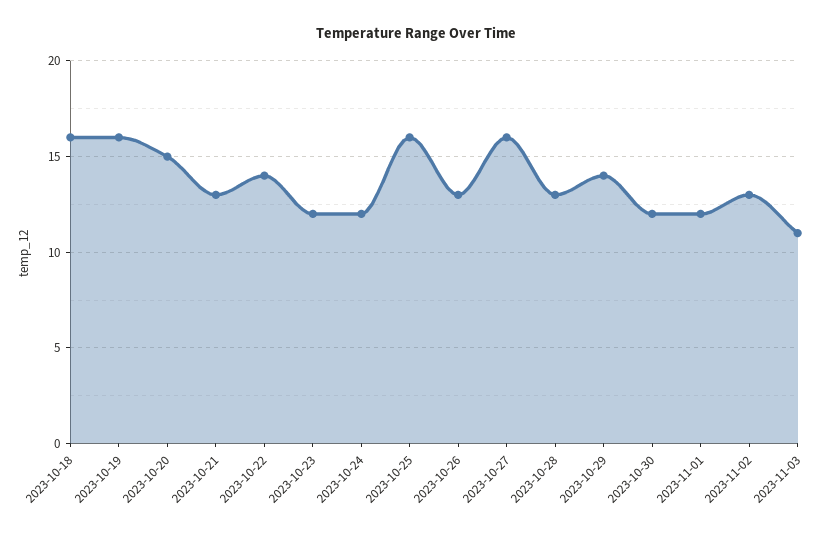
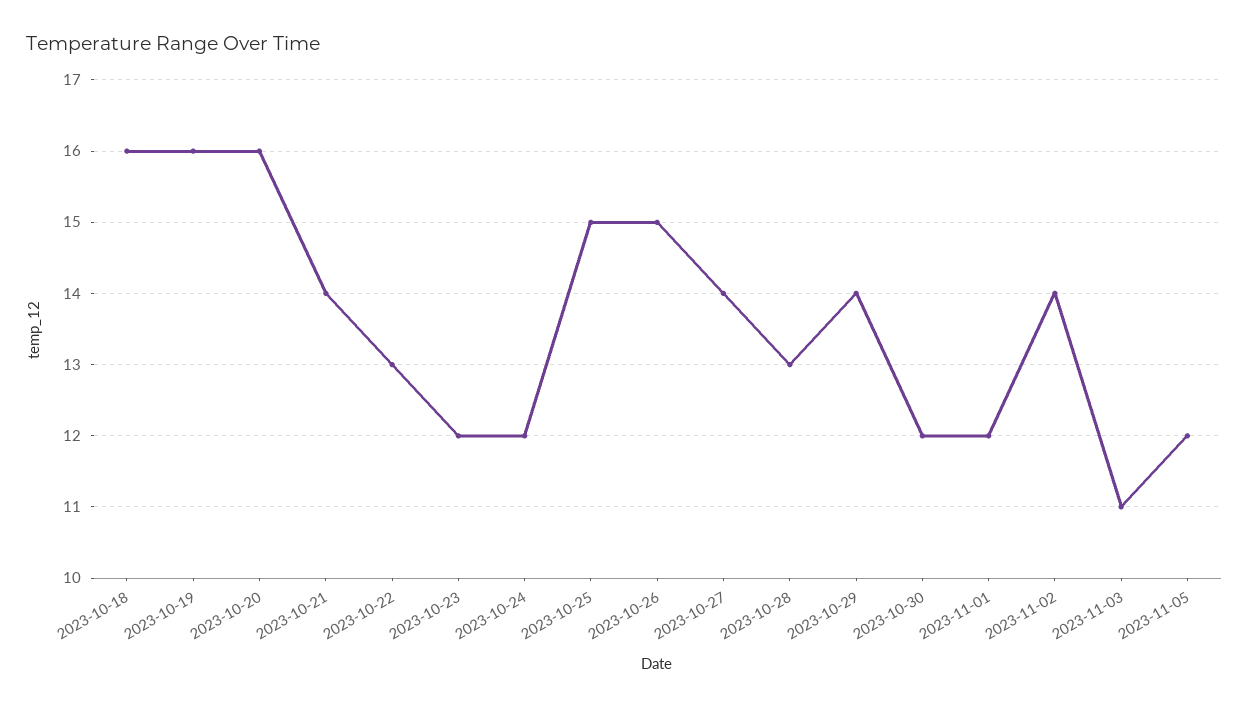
2023-10-20: 15 -> 16
2023-10-21: 13 -> 14
2023-10-22: 14 -> 13
2023-10-25: 16 -> 15
2023-10-26: 13 -> 15
2023-10-27: 16 -> 14
2023-11-02: 13 -> 14
2023-11-05: none -> 12

